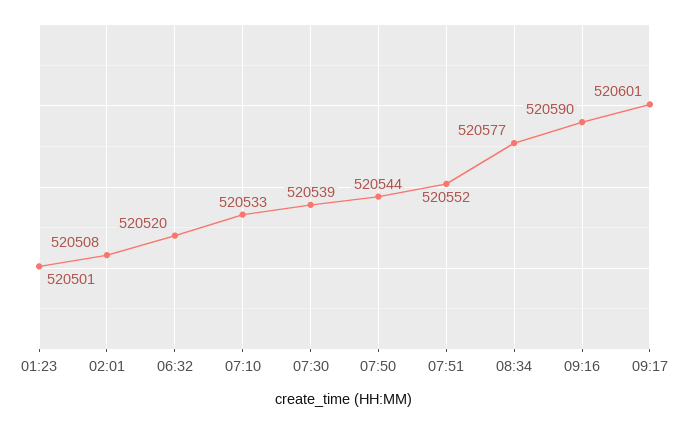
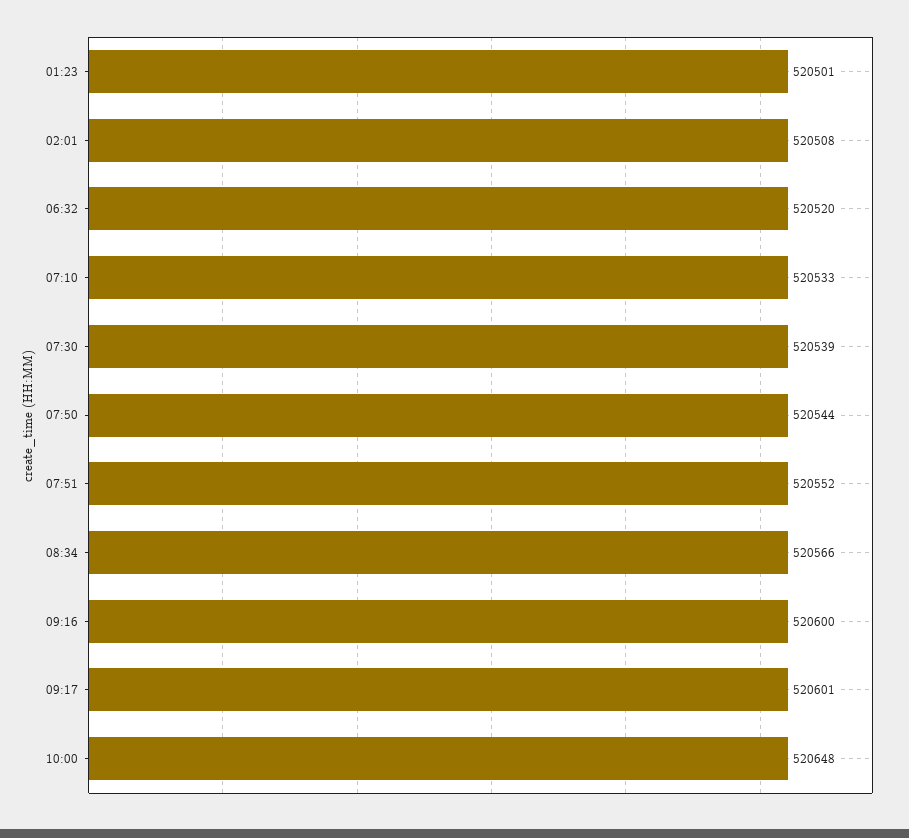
08:34: 520577 -> 520566
09:16: 520590 -> 520600
10:00: none -> 520648

